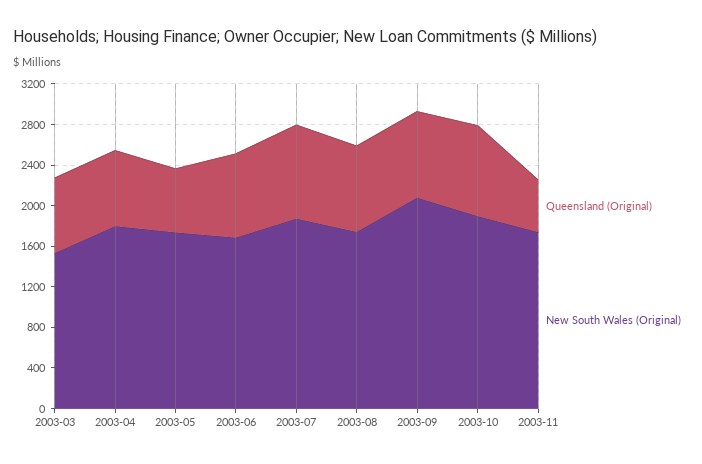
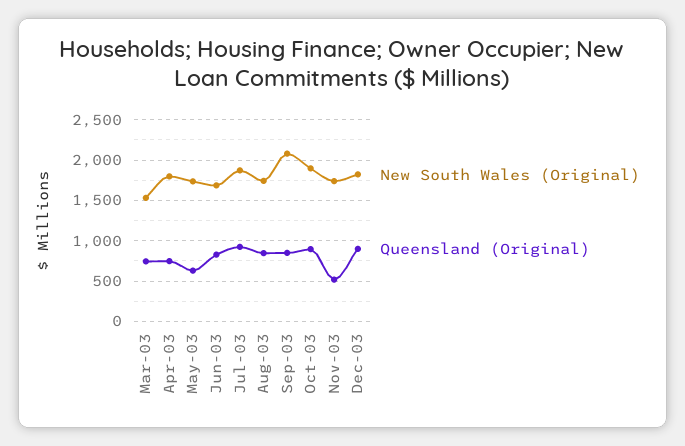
New South Wales (Original), Dec-03: none -> 1800
Queensland (Original), Dec-03: none -> 900

